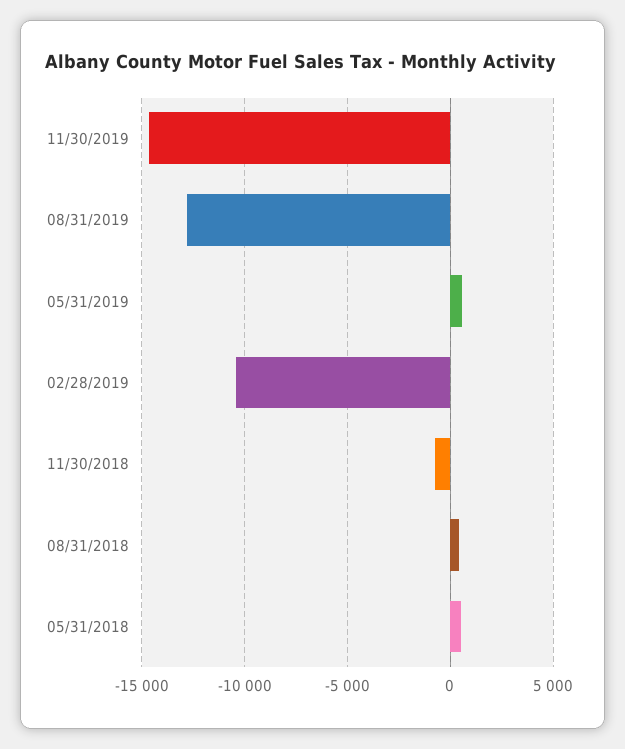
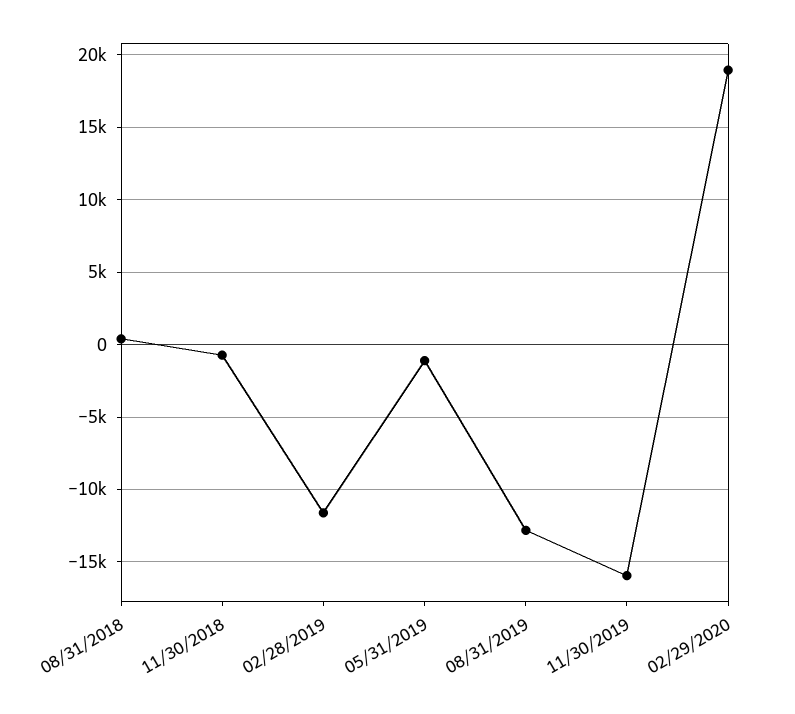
11/30/2019: -14500 -> -16000
05/31/2019: 500 -> -1000
02/28/2019: -10500 -> -11500
05/31/2018: 500 -> none
02/29/2020: none -> 19000

